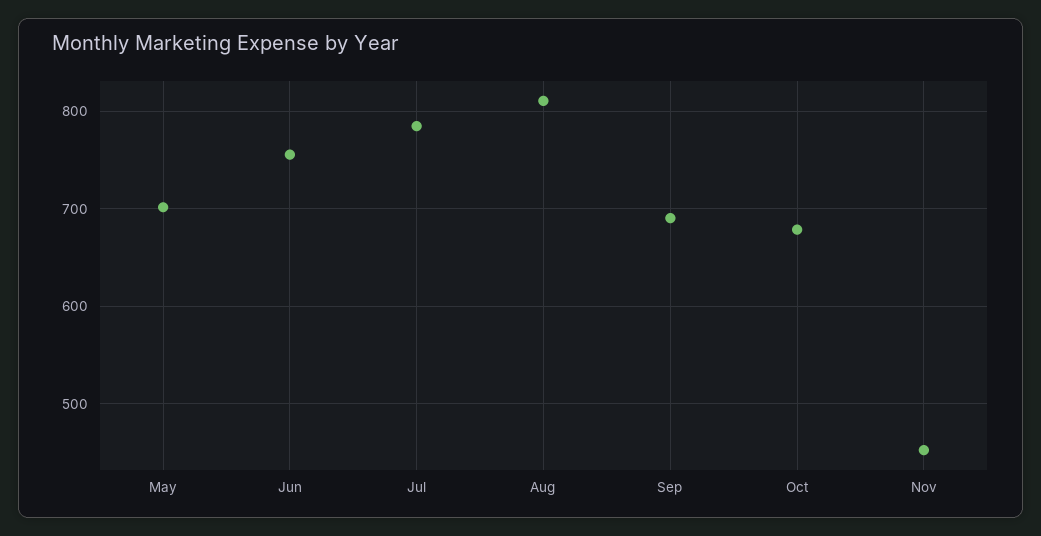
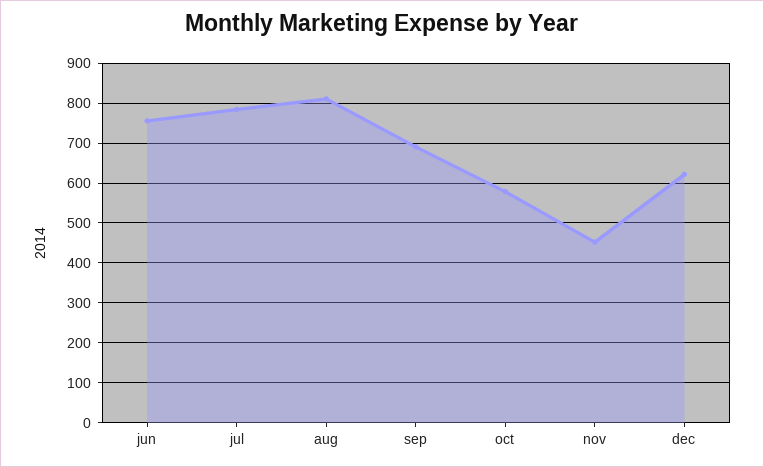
May: 700 -> none
Oct: 680 -> 580
dec: none -> 620

